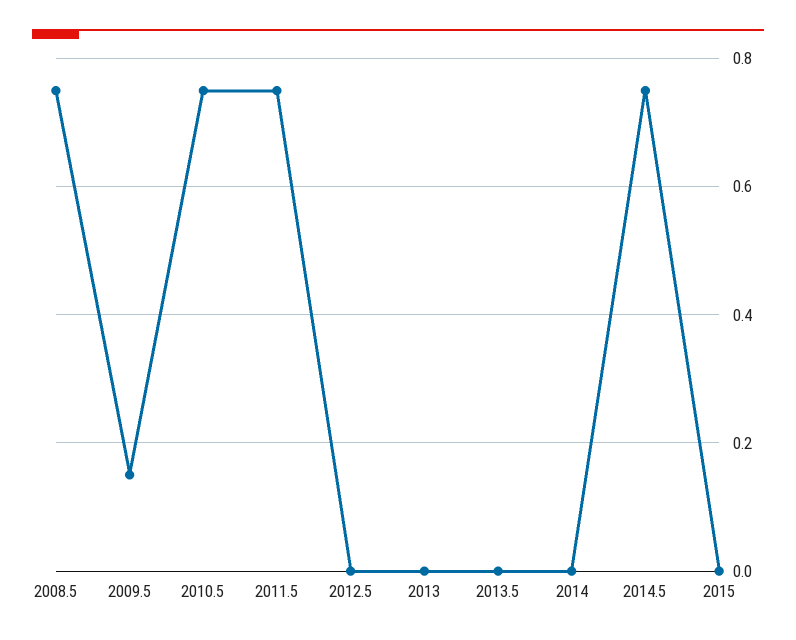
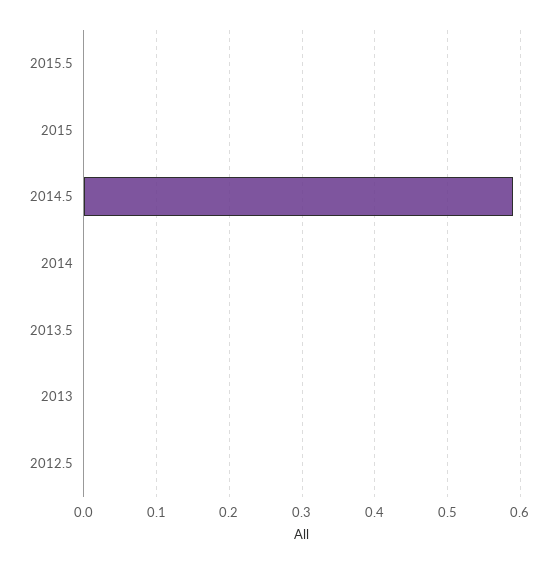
2008.5: 0.75 -> none
2009.5: 0.15 -> none
2010.5: 0.75 -> none
2011.5: 0.75 -> none
2014.5: 0.75 -> 0.59
2015.5: none -> 0

